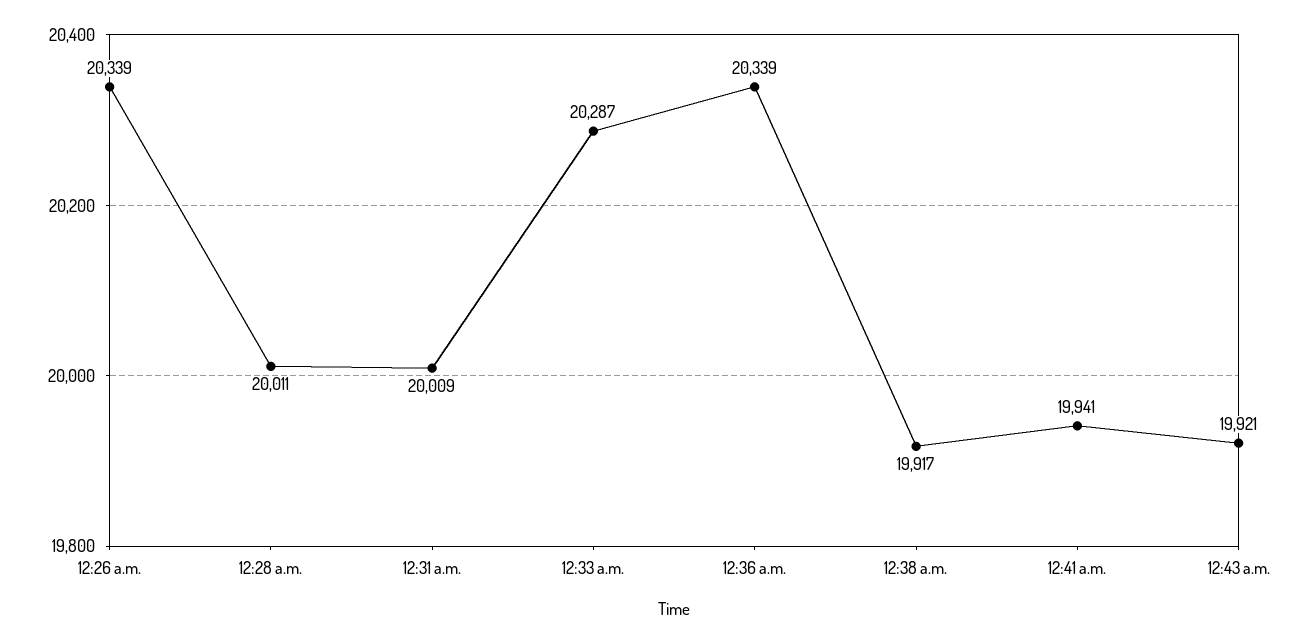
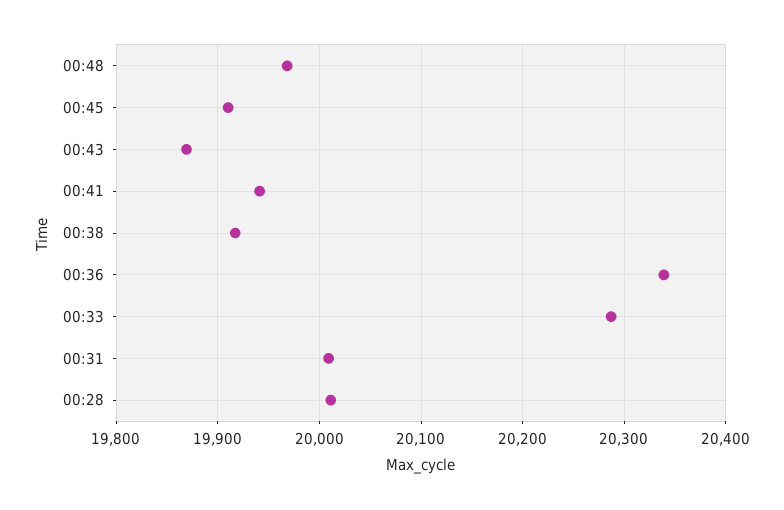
12:26 a.m.: 20339 -> none
12:43 a.m.: 19921 -> 19870
00:48: none -> 19970
00:45: none -> 19910

